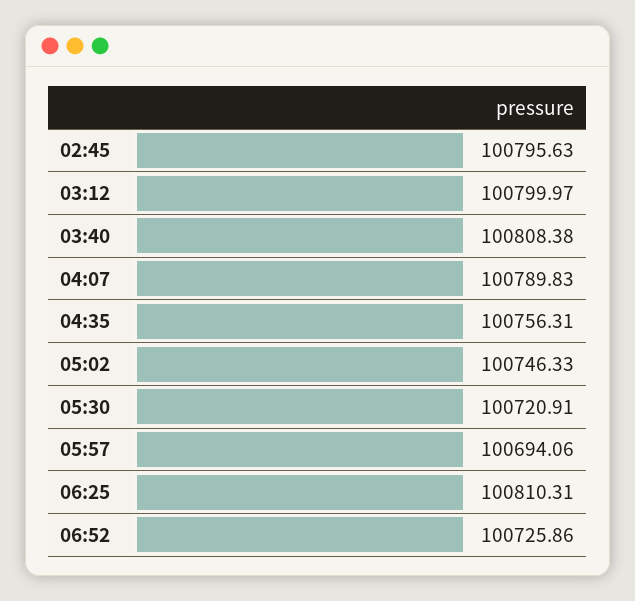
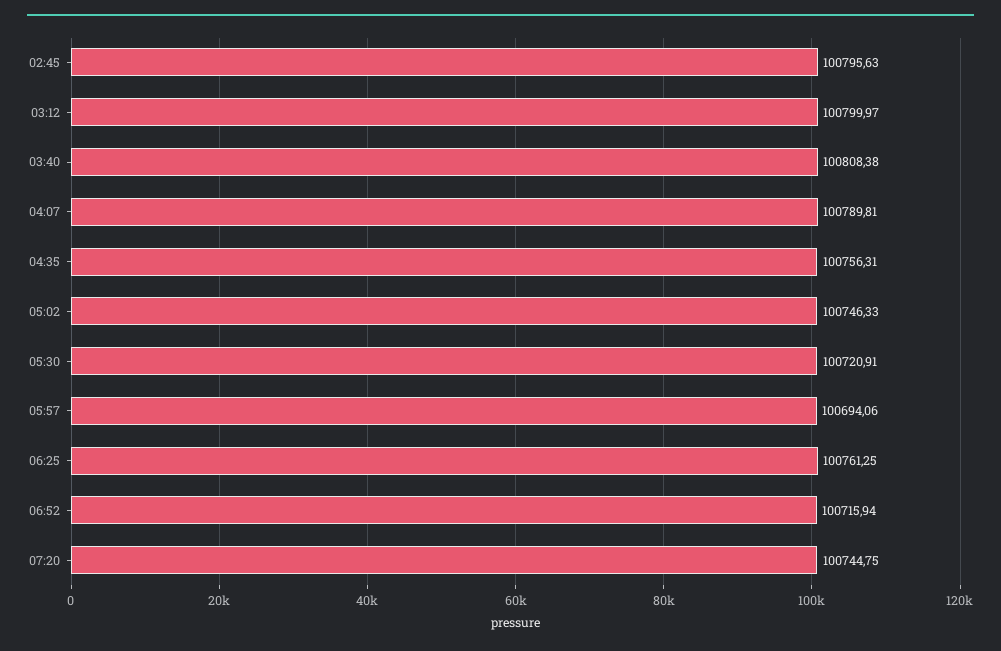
04:07: 100789.83 -> 100789.81
06:25: 100810.31 -> 100761.25
06:52: 100725.86 -> 100715.94
07:20: none -> 100744.75

